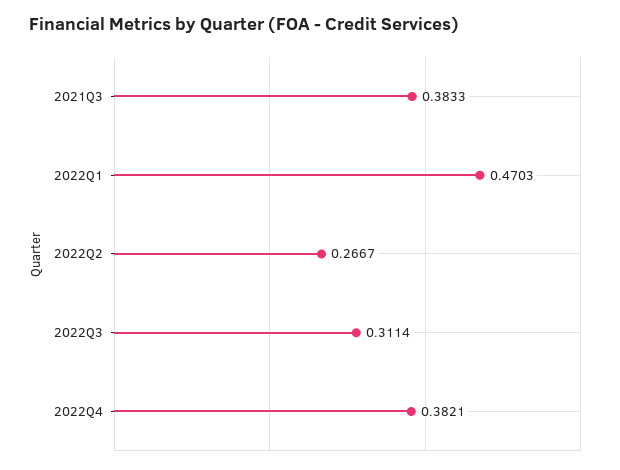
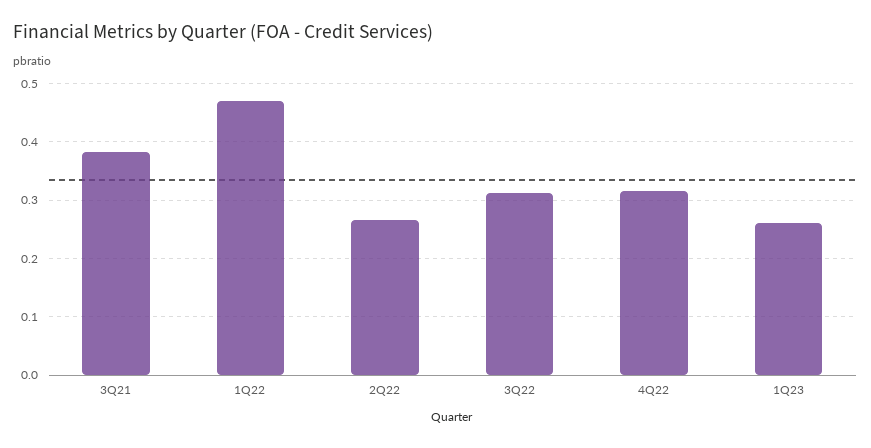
2022Q4: 0.3821 -> 0.32
1Q23: none -> 0.26

